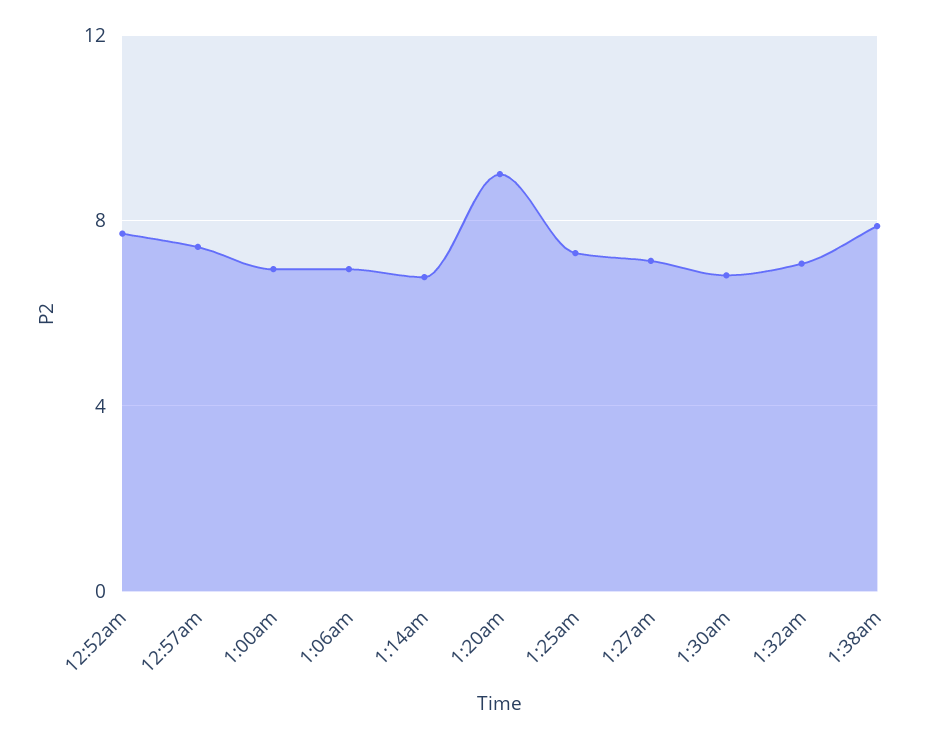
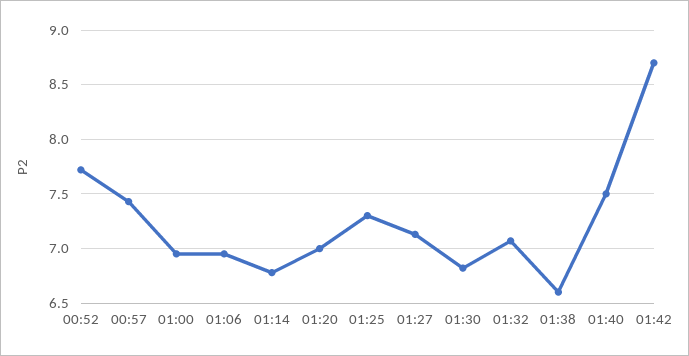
1:20am: 9 -> 7
1:38am: 8 -> 6.6
01:40: none -> 7.5
01:42: none -> 8.7

